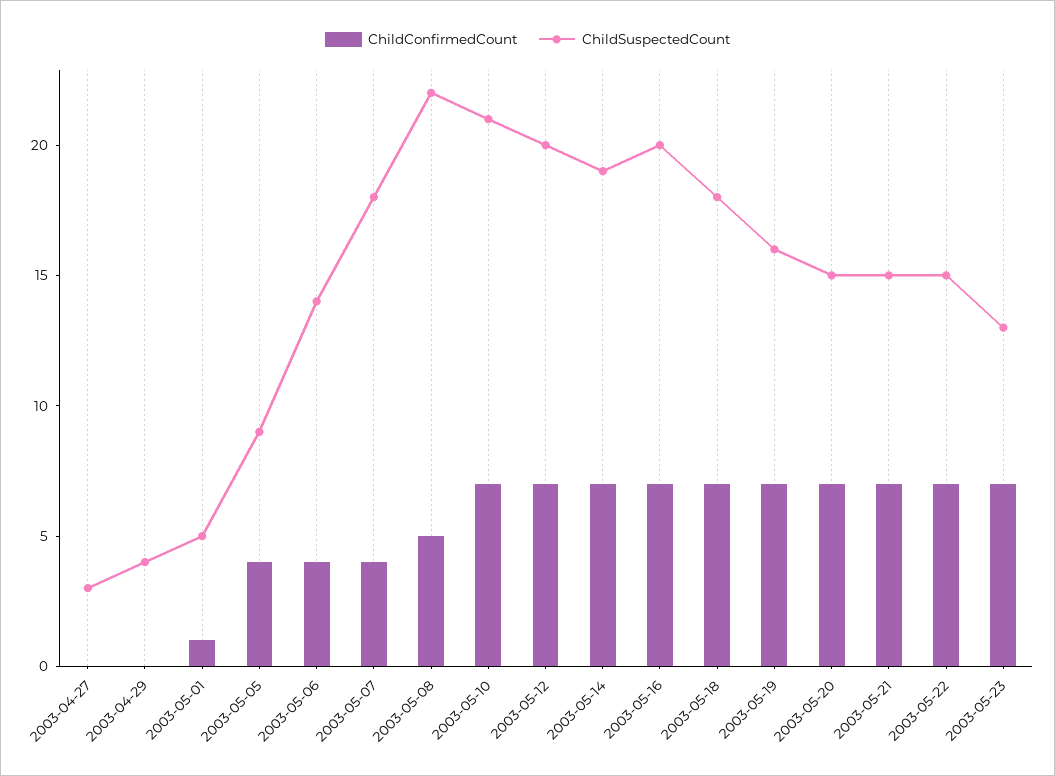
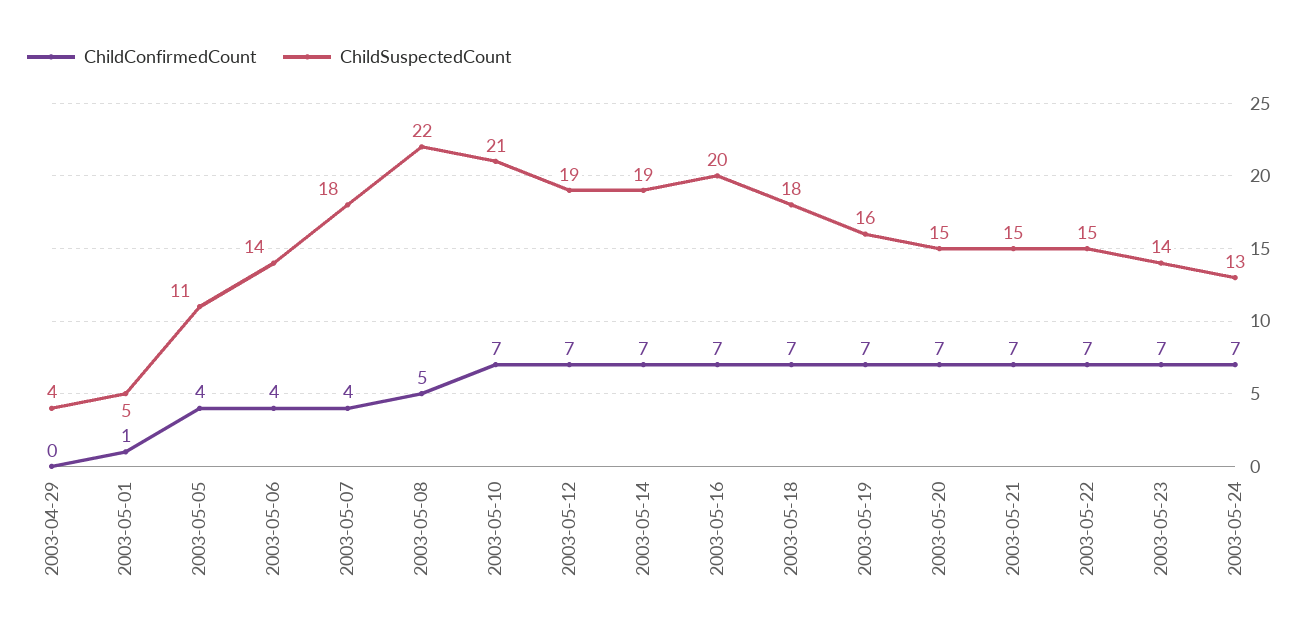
ChildConfirmedCount, 2003-04-27: 0 -> none
ChildSuspectedCount, 2003-04-27: 3 -> none
ChildSuspectedCount, 2003-05-05: 9 -> 11
ChildSuspectedCount, 2003-05-12: 20 -> 19
ChildSuspectedCount, 2003-05-23: 13 -> 14
ChildConfirmedCount, 2003-05-24: none -> 7
ChildSuspectedCount, 2003-05-24: none -> 13

